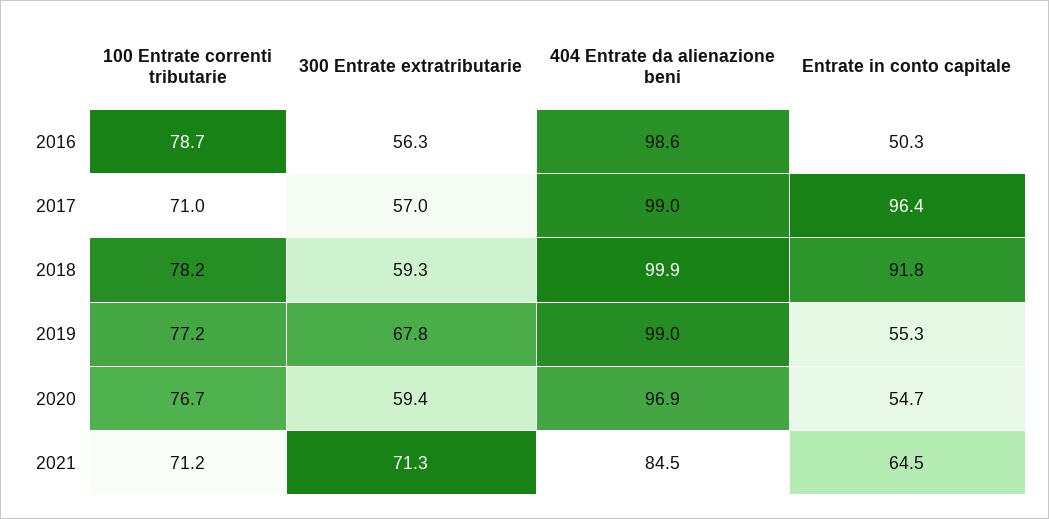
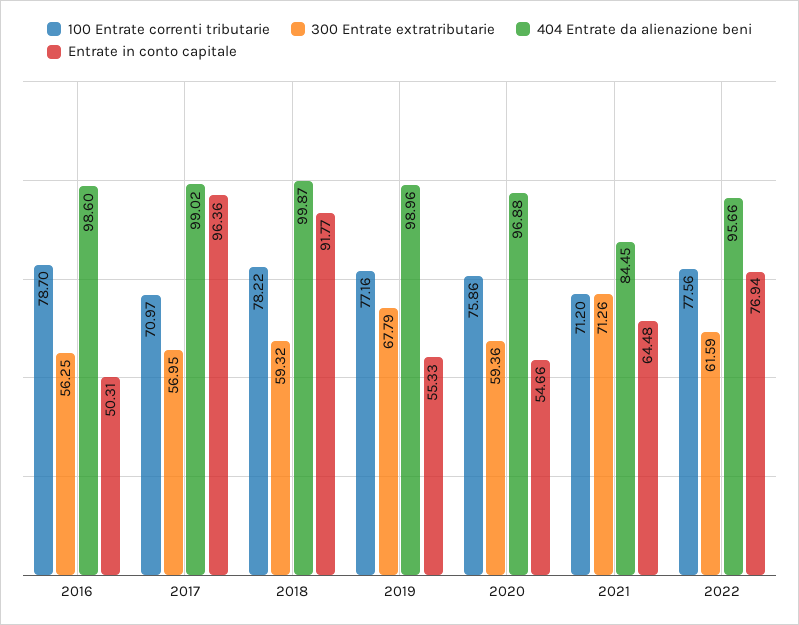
100 Entrate correnti tributarie, 2020: 76.7 -> 75.86
100 Entrate correnti tributarie, 2022: none -> 77.56
300 Entrate extratributarie, 2022: none -> 61.59
404 Entrate da alienazione beni, 2022: none -> 95.66
Entrate in conto capitale, 2022: none -> 76.94

